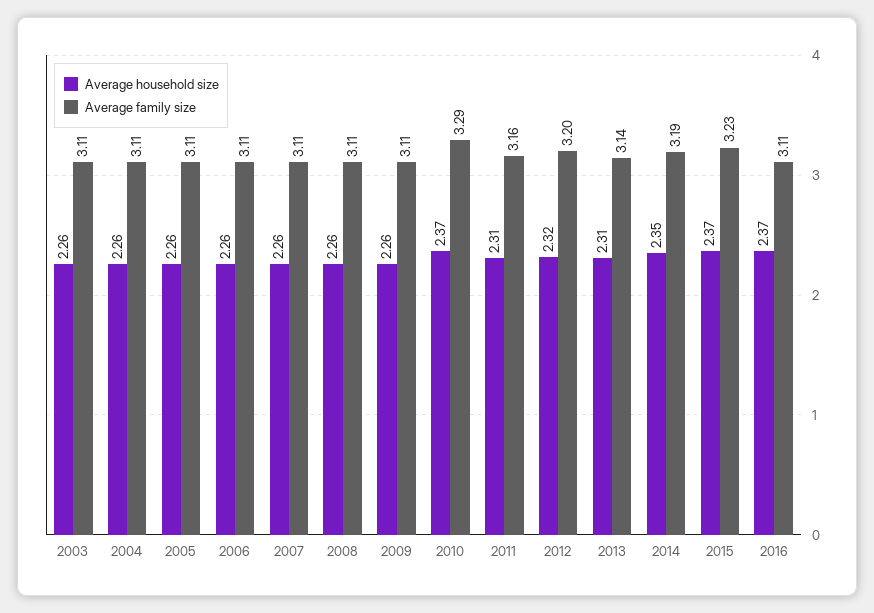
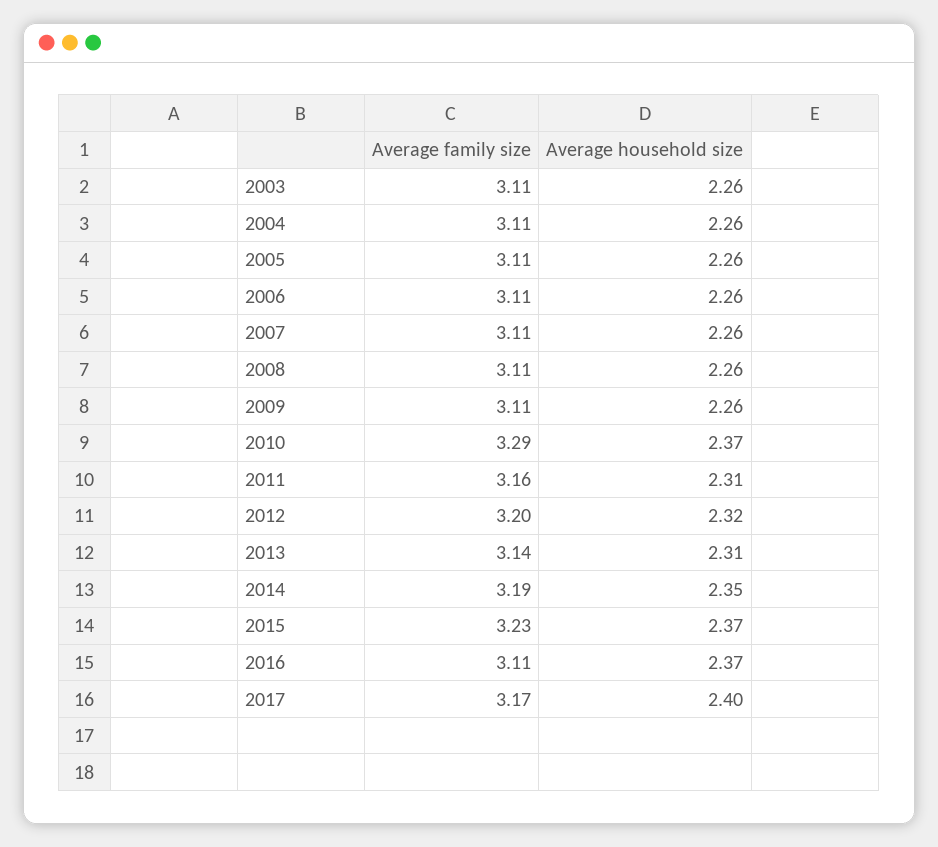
Average family size, 2017: none -> 3.17
Average household size, 2017: none -> 2.4

